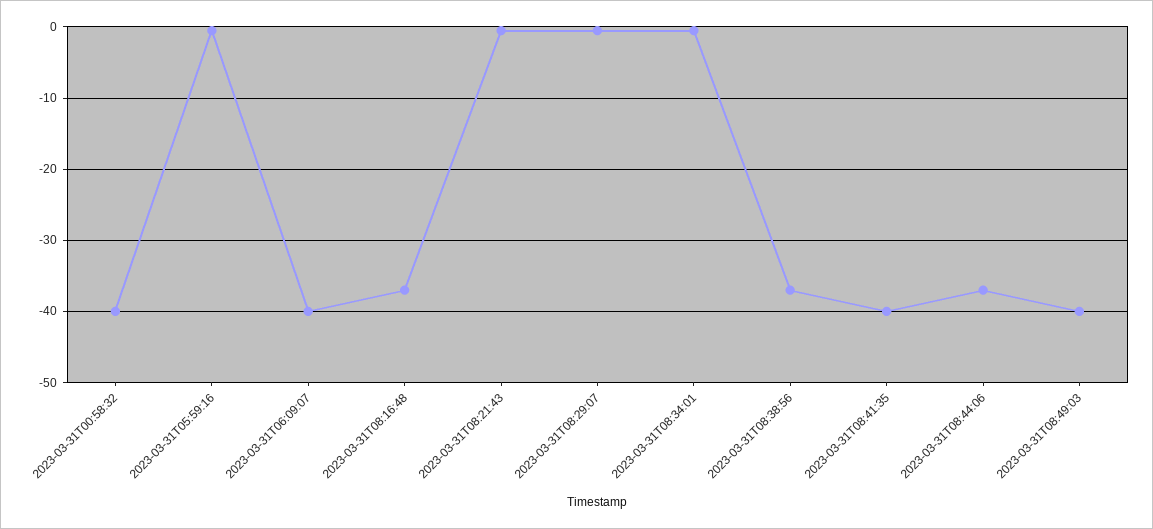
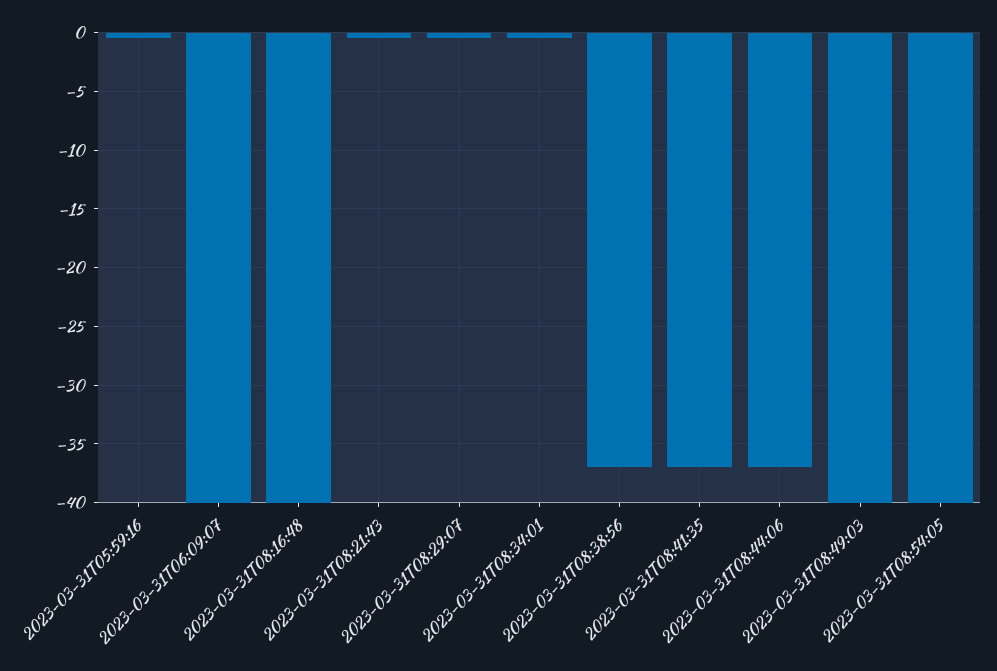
2023-03-31T00:58:32: -40 -> none
2023-03-31T08:16:48: -37 -> -40
2023-03-31T08:41:35: -40 -> -37
2023-03-31T08:54:05: none -> -40

